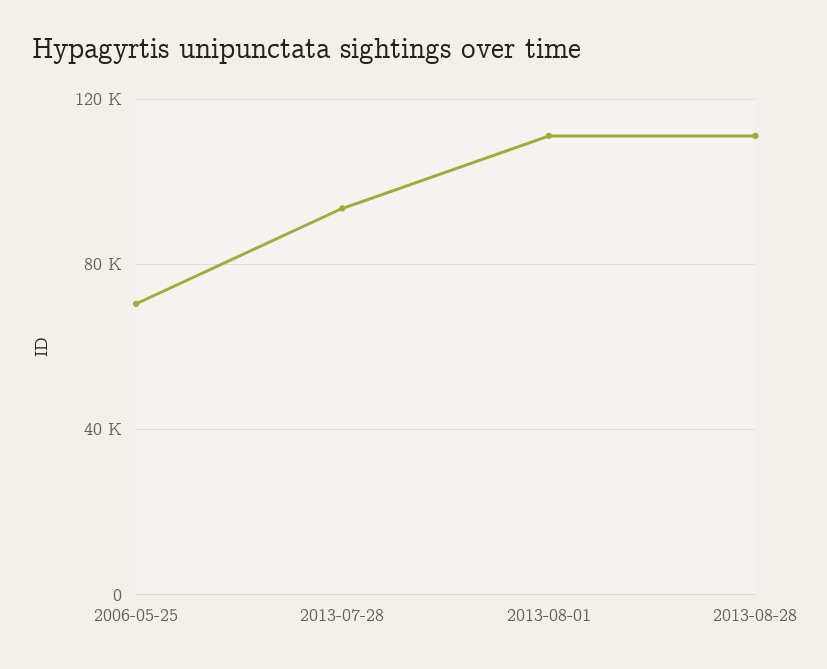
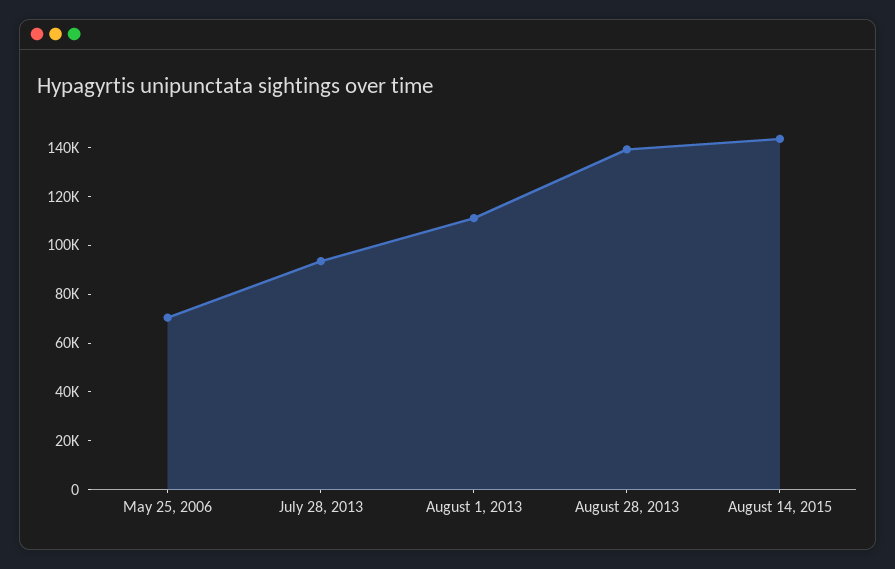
2013-08-28: 110000 -> 140000
August 14, 2015: none -> 145000

